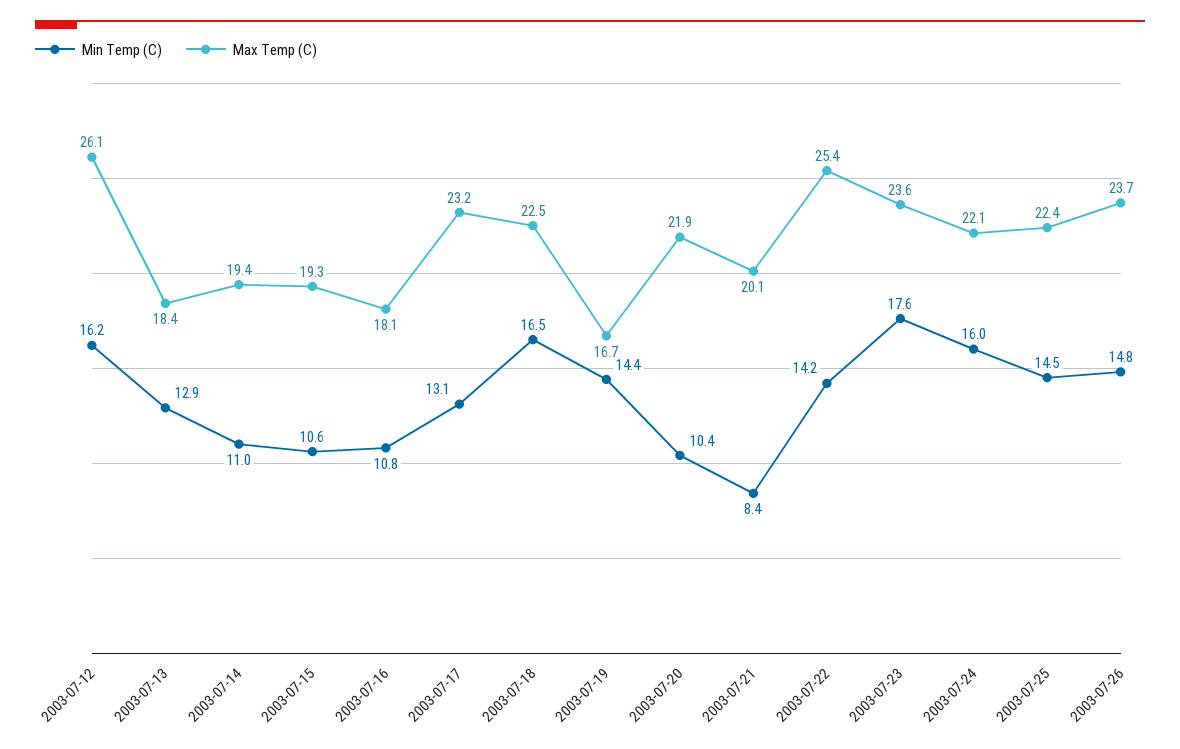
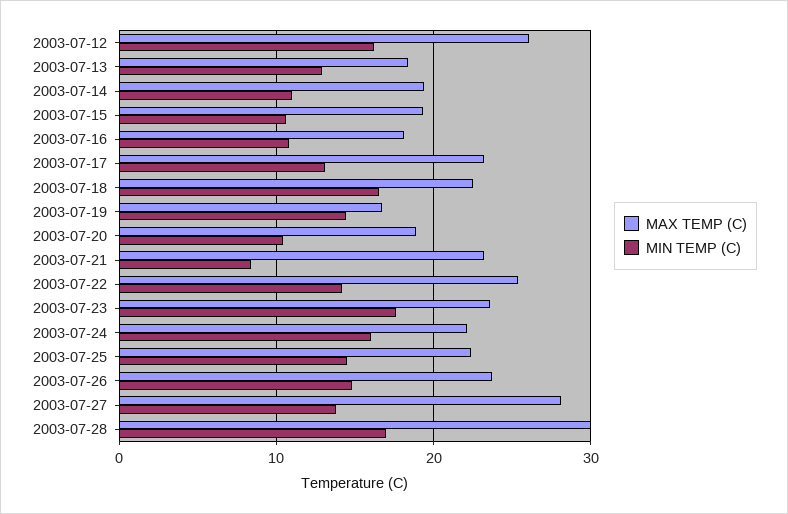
Max Temp (C), 2003-07-20: 21.9 -> 19
Max Temp (C), 2003-07-21: 20.1 -> 23
Max Temp (C), 2003-07-27: none -> 28
Min Temp (C), 2003-07-27: none -> 14
Max Temp (C), 2003-07-28: none -> 30
Min Temp (C), 2003-07-28: none -> 17

